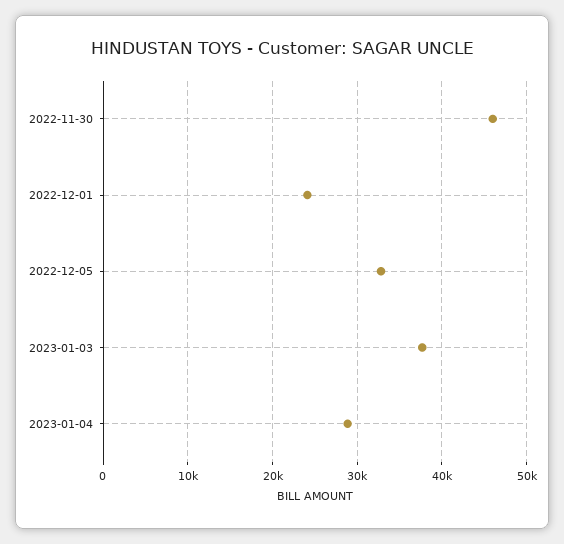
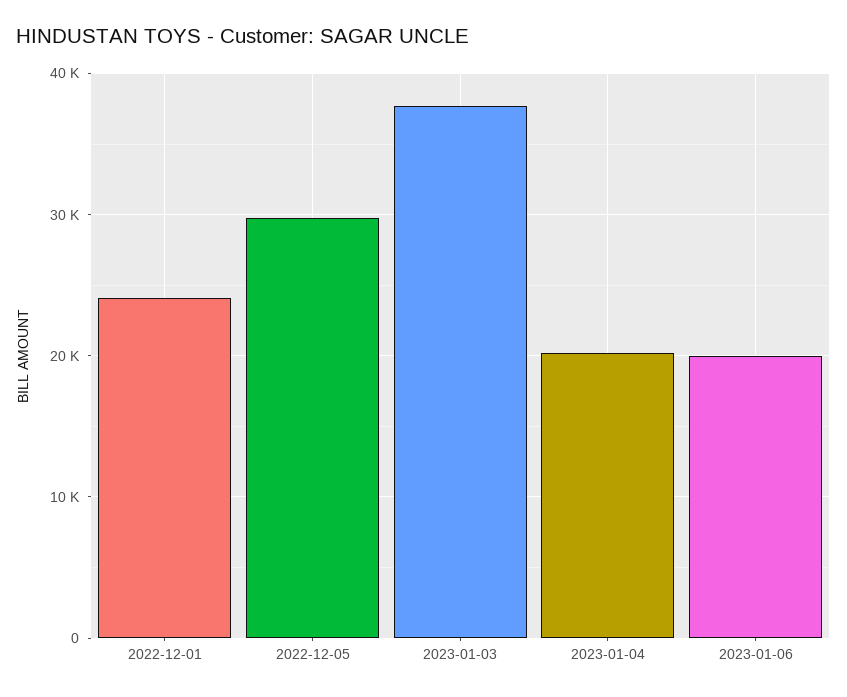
2022-11-30: 46000 -> none
2022-12-05: 33000 -> 30000
2023-01-04: 29000 -> 20000
2023-01-06: none -> 20000

